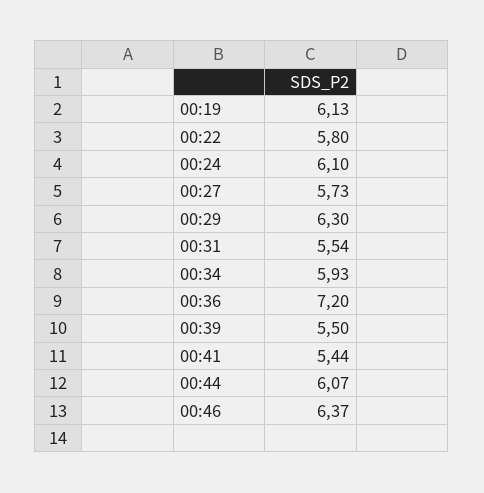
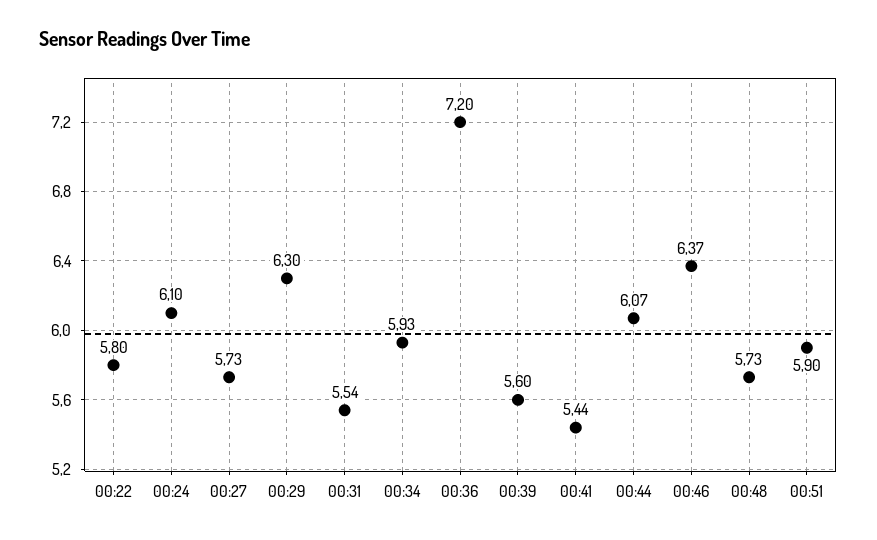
00:19: 6.13 -> none
00:39: 5.5 -> 5.6
00:48: none -> 5.73
00:51: none -> 5.9

